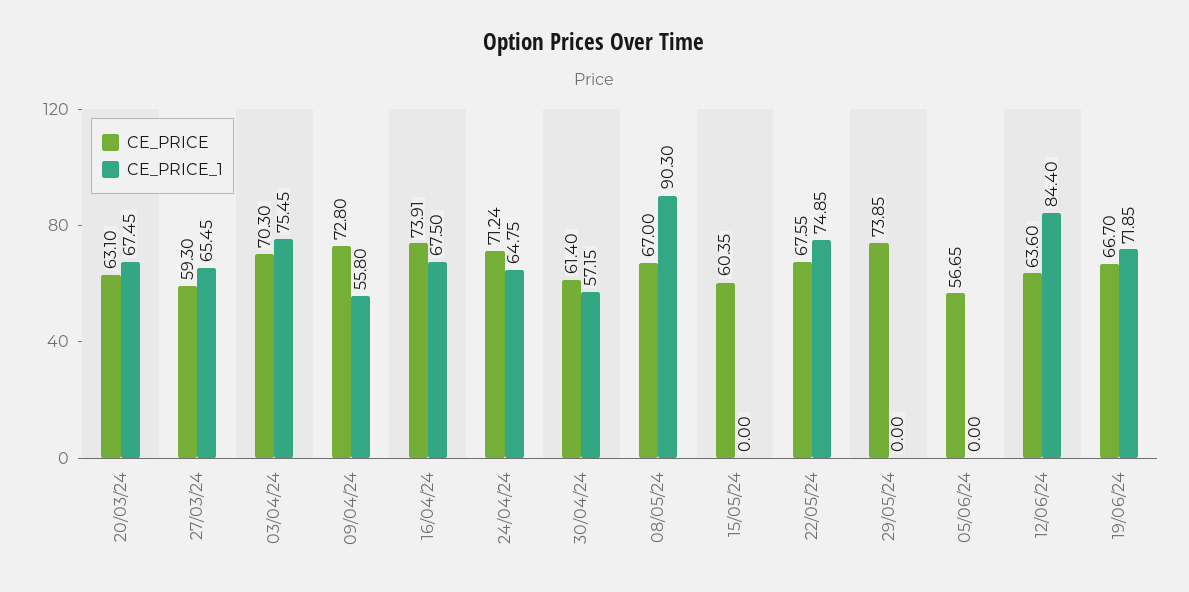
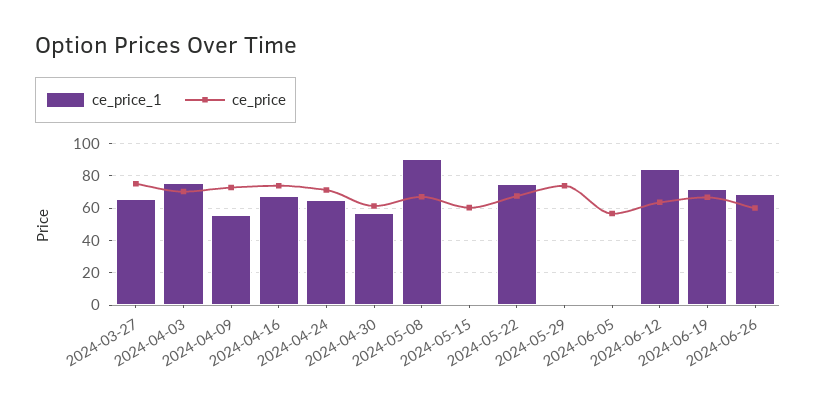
CE_PRICE, 20/03/24: 63.1 -> none
CE_PRICE_1, 20/03/24: 67.45 -> none
CE_PRICE, 27/03/24: 59.3 -> 75
CE_PRICE_1, 2024-06-26: none -> 70
CE_PRICE, 2024-06-26: none -> 60

